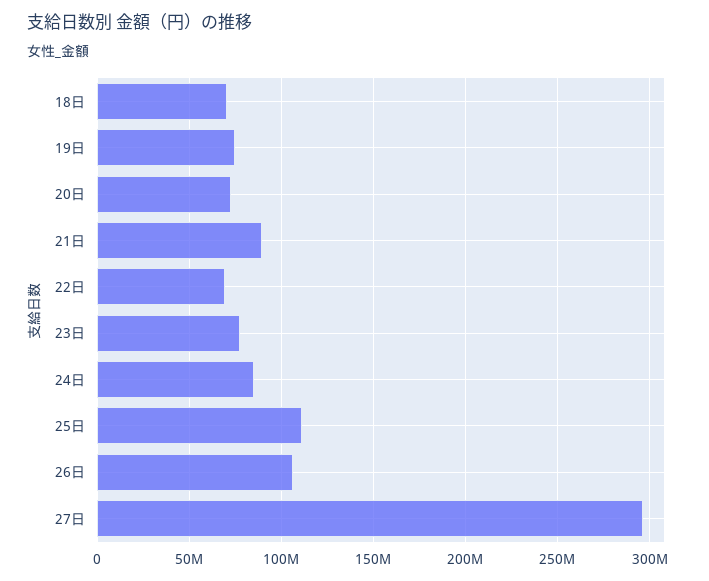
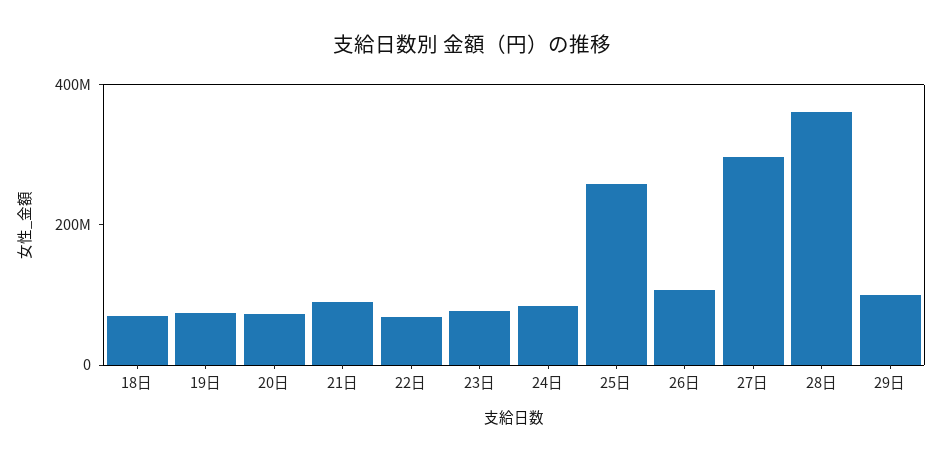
25日: 110000000 -> 250000000
28日: none -> 350000000
29日: none -> 100000000

